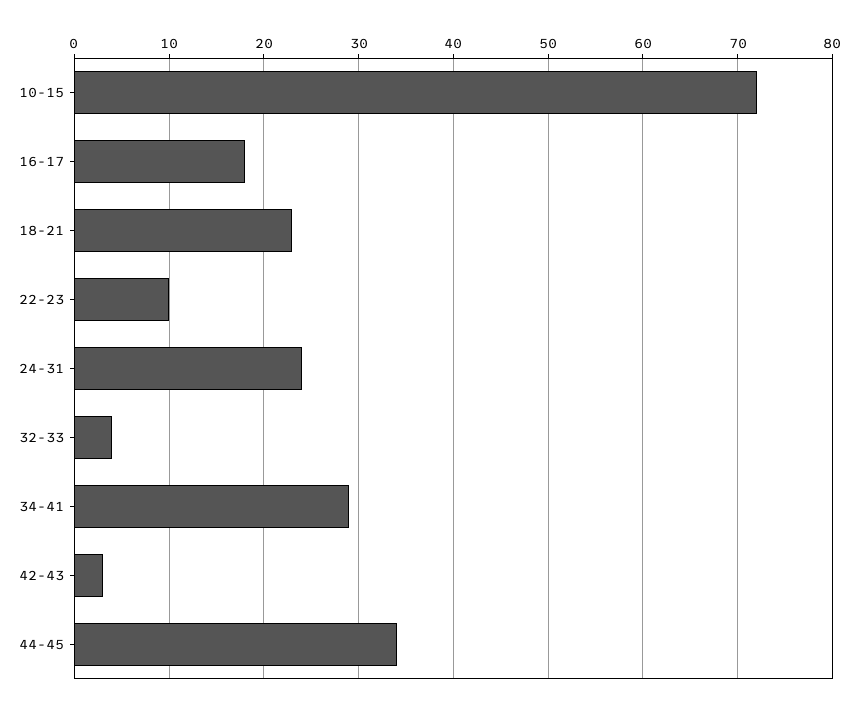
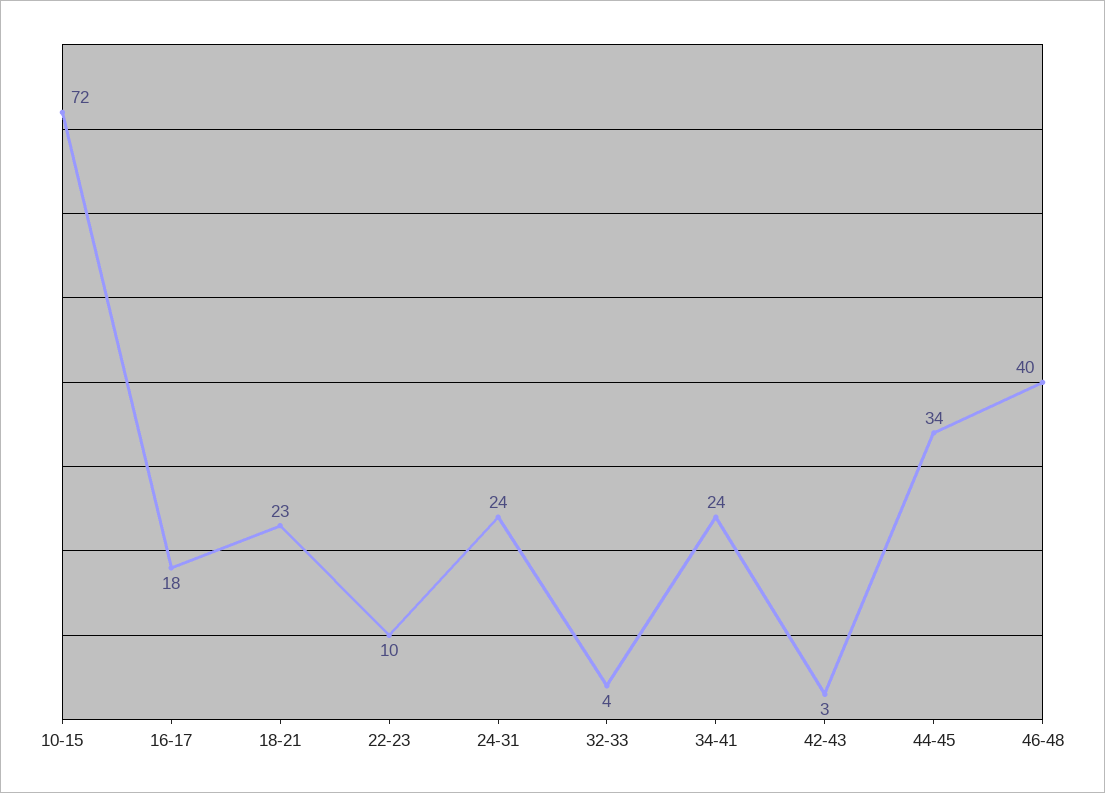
34-41: 29 -> 24
46-48: none -> 40

